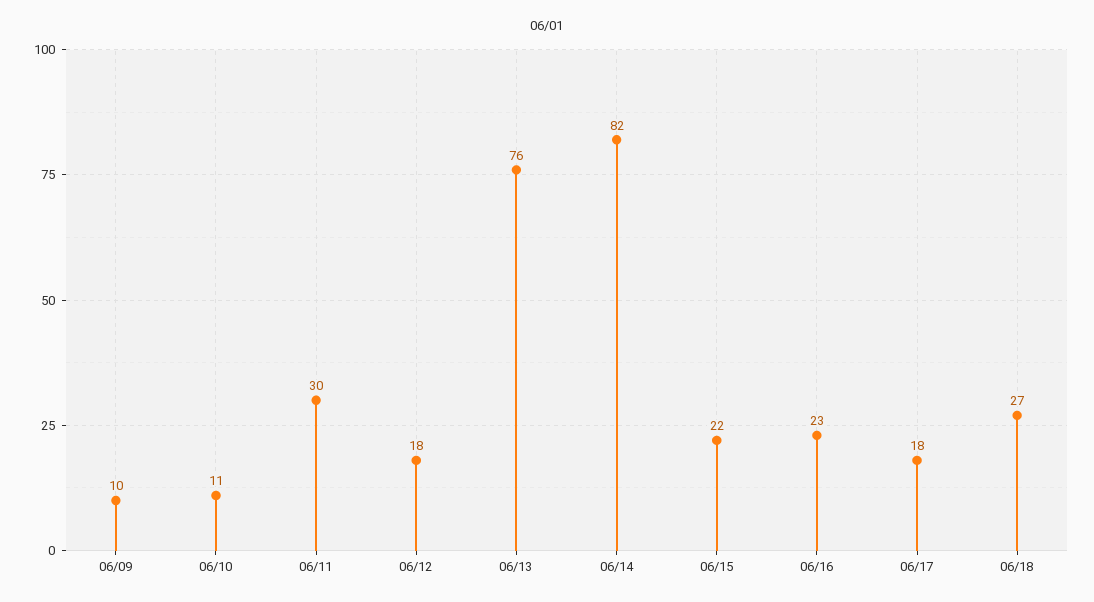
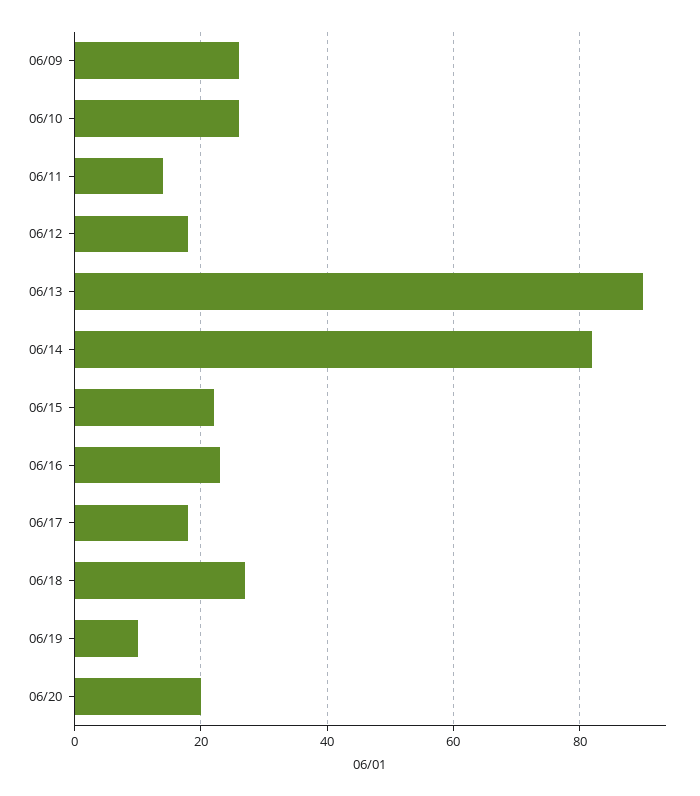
06/09: 10 -> 25
06/10: 11 -> 25
06/11: 30 -> 15
06/13: 76 -> 90
06/19: none -> 10
06/20: none -> 20

